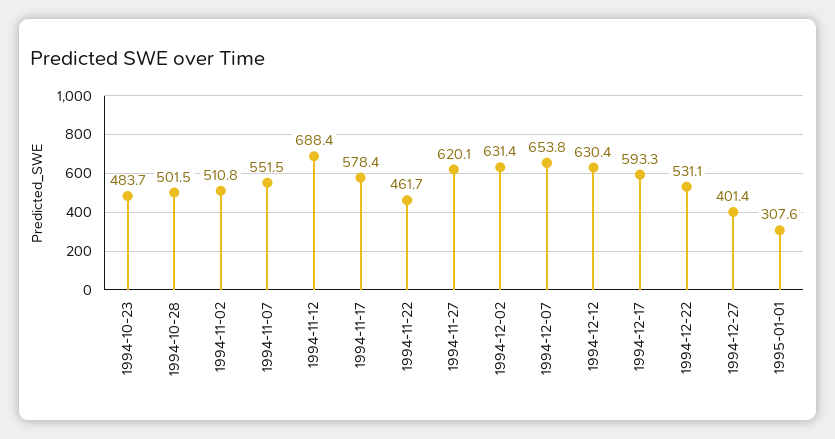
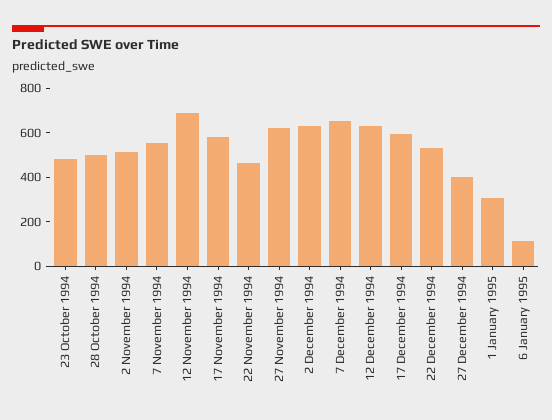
6 January 1995: none -> 100

